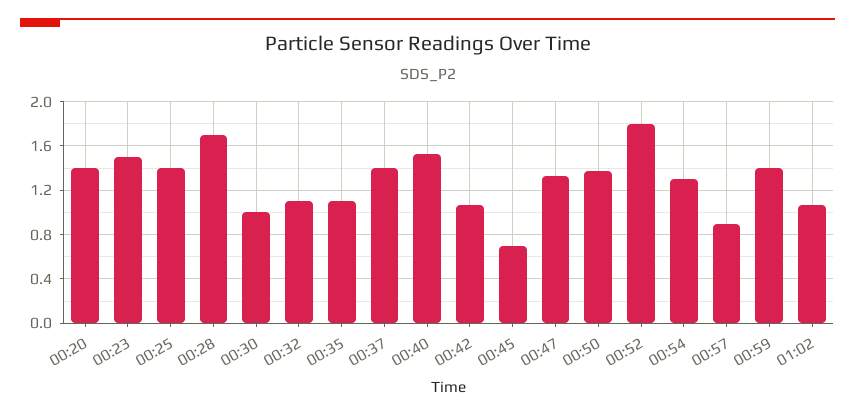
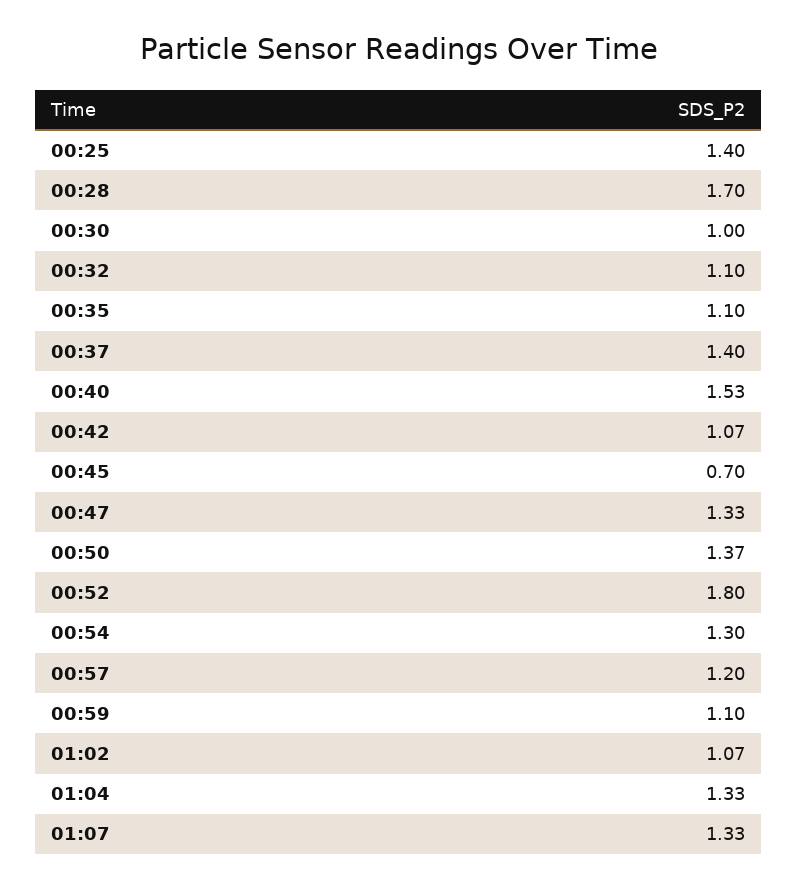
00:20: 1.4 -> none
00:23: 1.5 -> none
00:57: 0.9 -> 1.2
00:59: 1.4 -> 1.1
01:04: none -> 1.33
01:07: none -> 1.33

